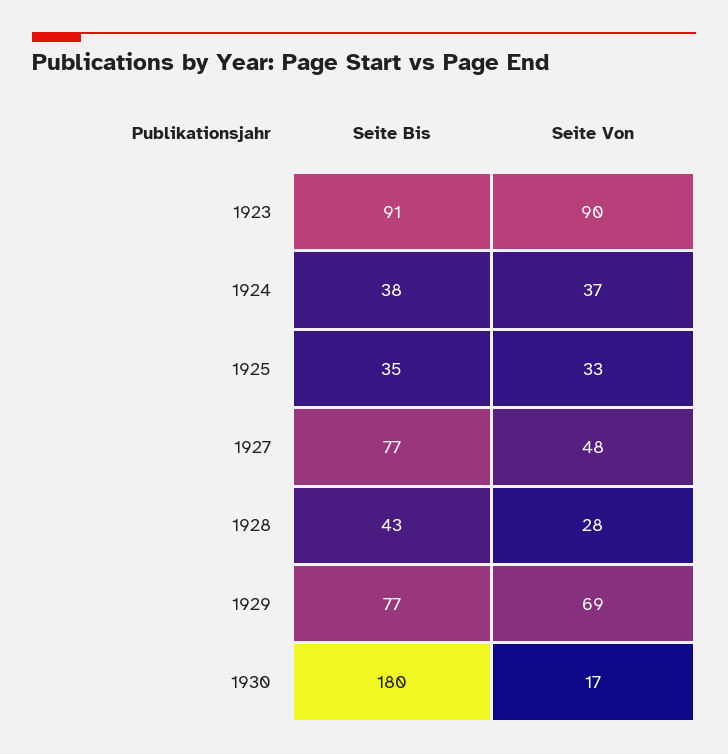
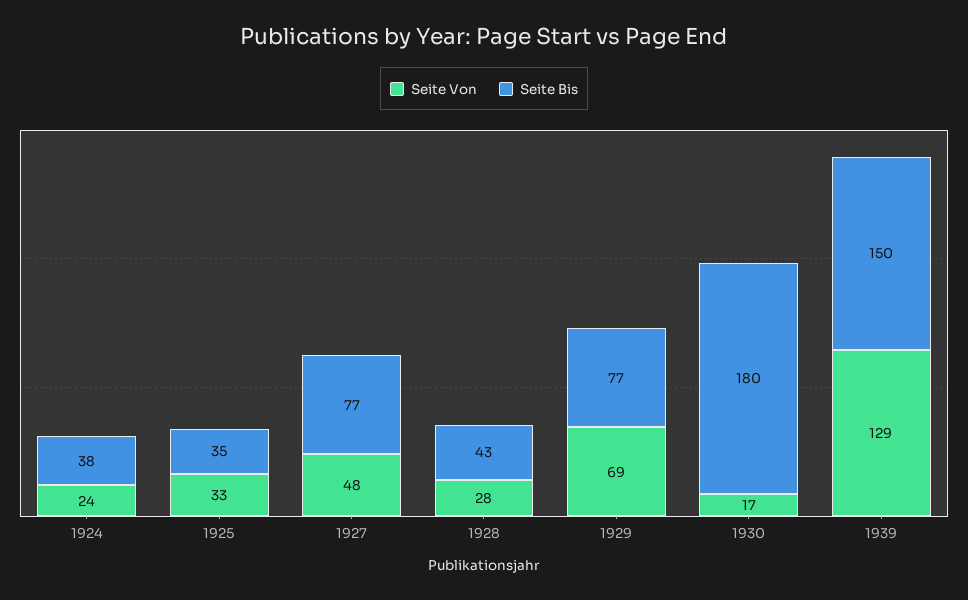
Seite Bis, 1923: 91 -> none
Seite Von, 1923: 90 -> none
Seite Von, 1924: 37 -> 24
Seite Von, 1939: none -> 129
Seite Bis, 1939: none -> 150

